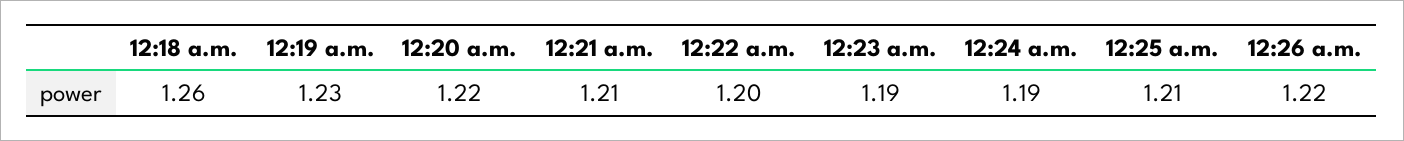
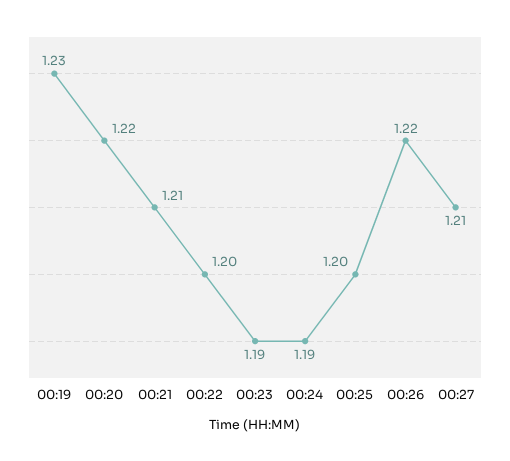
12:18 a.m.: 1.26 -> none
12:25 a.m.: 1.21 -> 1.2
00:27: none -> 1.21

